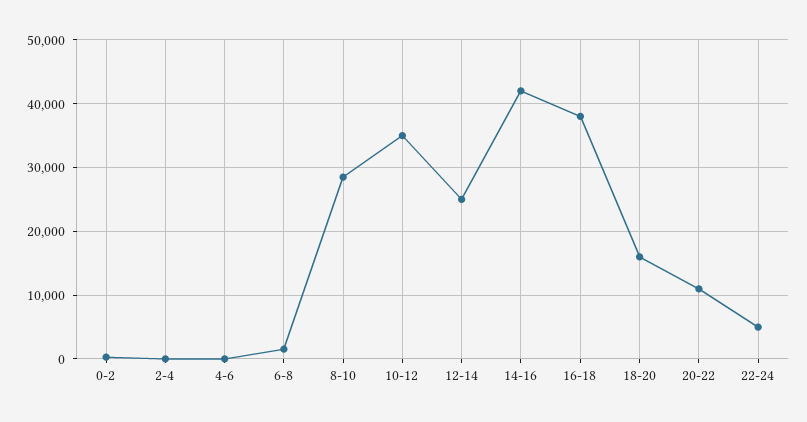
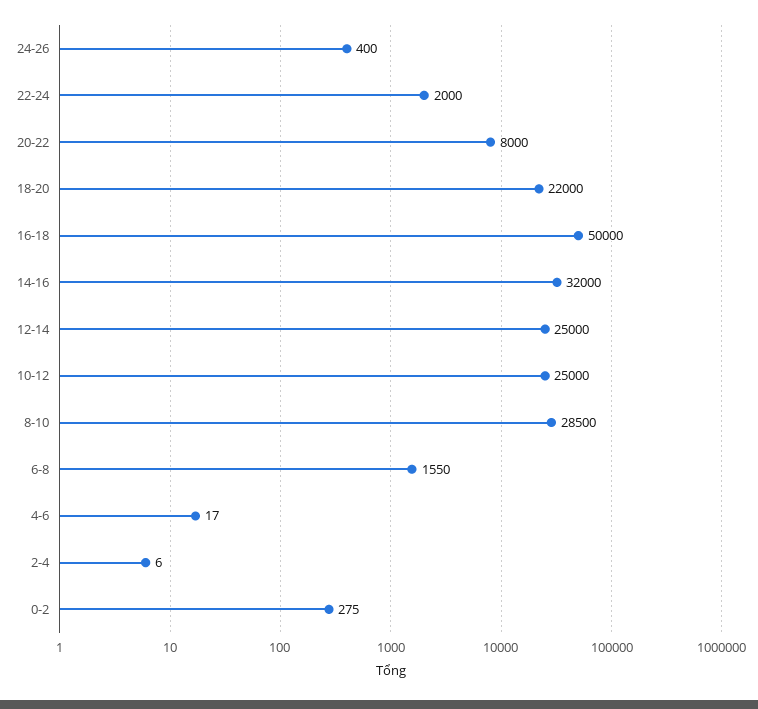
10-12: 35000 -> 25000
14-16: 42000 -> 32000
16-18: 38000 -> 50000
18-20: 16000 -> 22000
20-22: 11000 -> 8000
22-24: 5000 -> 2000
24-26: none -> 400

